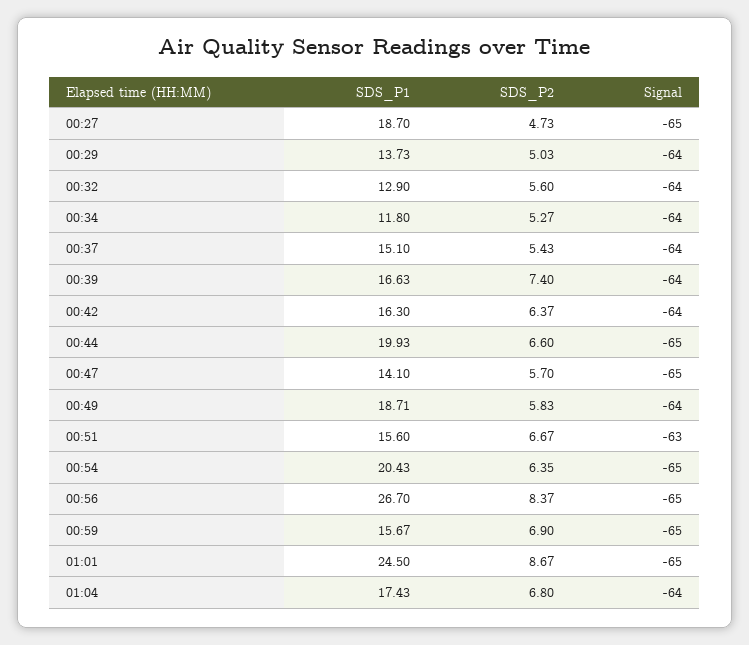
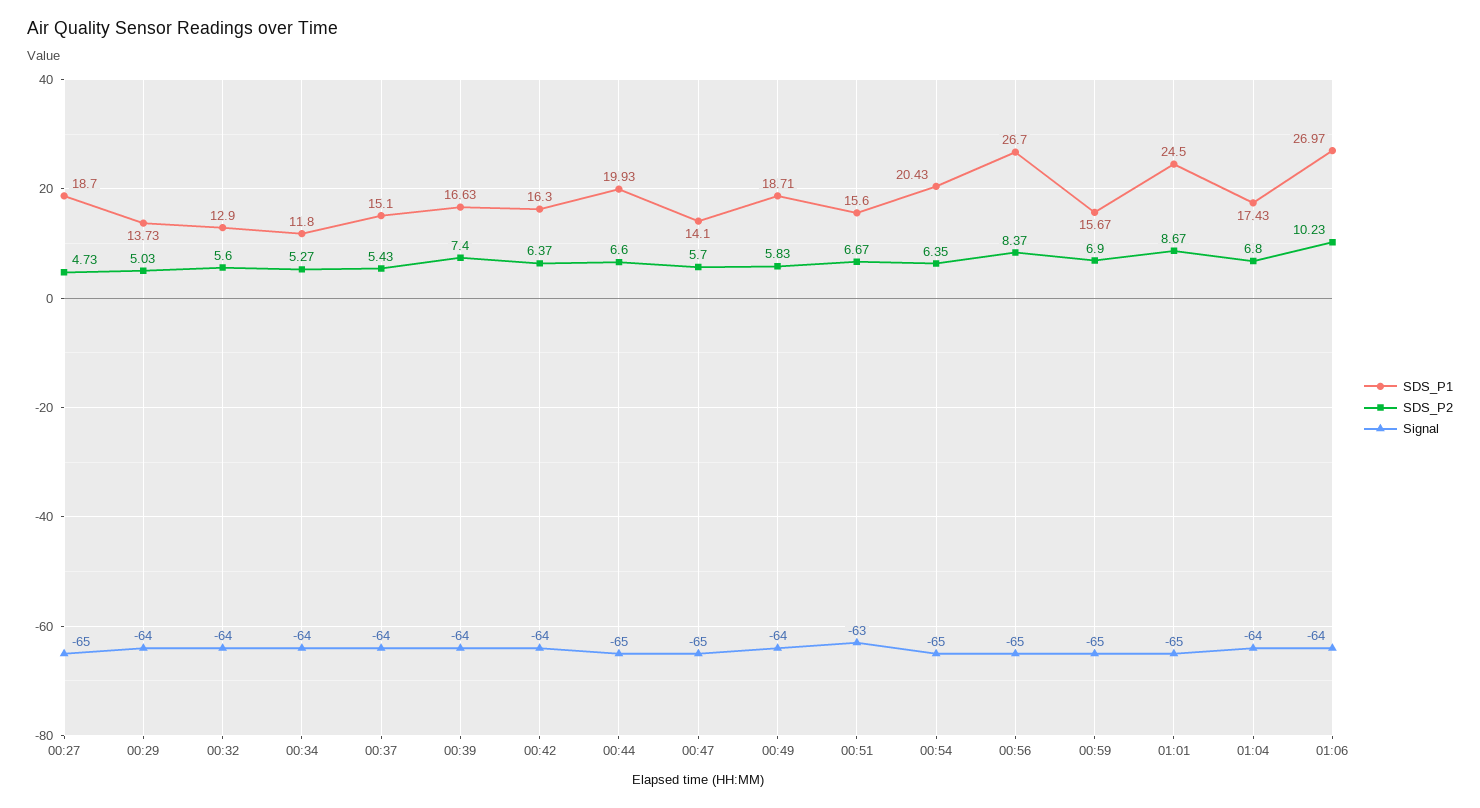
SDS_P1, 01:06: none -> 26.97
SDS_P2, 01:06: none -> 10.23
Signal, 01:06: none -> -64

